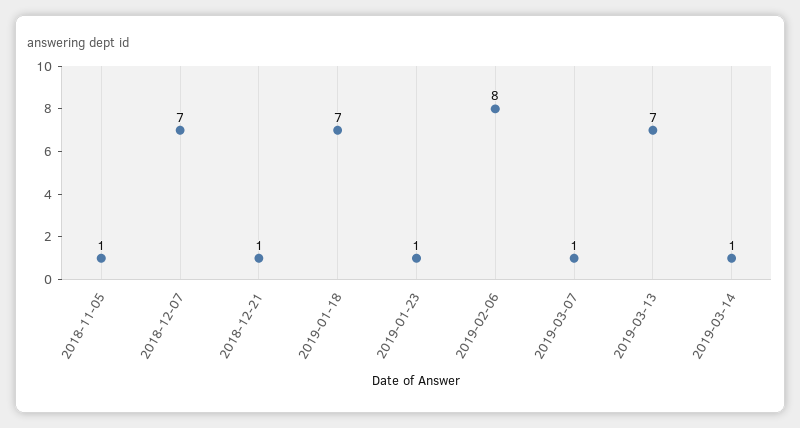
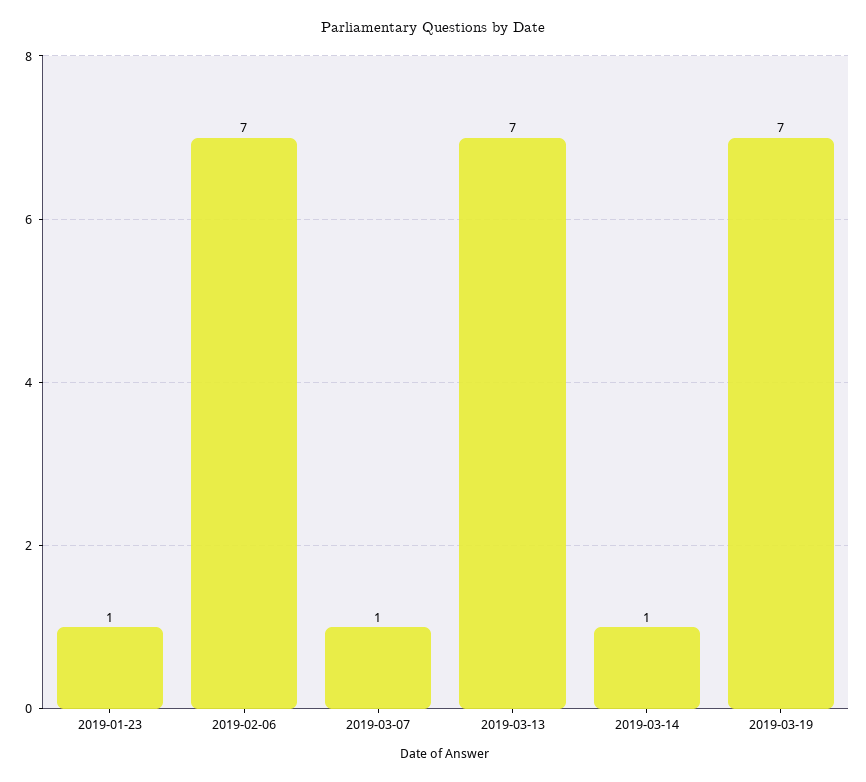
2018-11-05: 1 -> none
2018-12-07: 7 -> none
2018-12-21: 1 -> none
2019-01-18: 7 -> none
2019-02-06: 8 -> 7
2019-03-19: none -> 7

